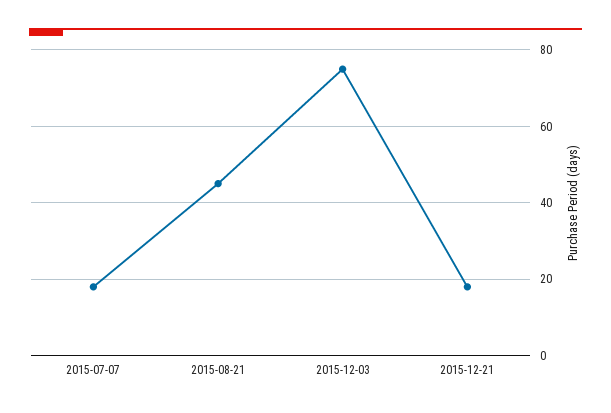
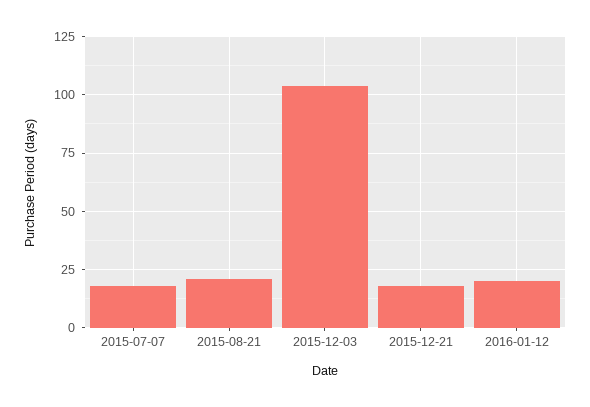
2015-08-21: 45 -> 20
2015-12-03: 75 -> 105
2016-01-12: none -> 20

